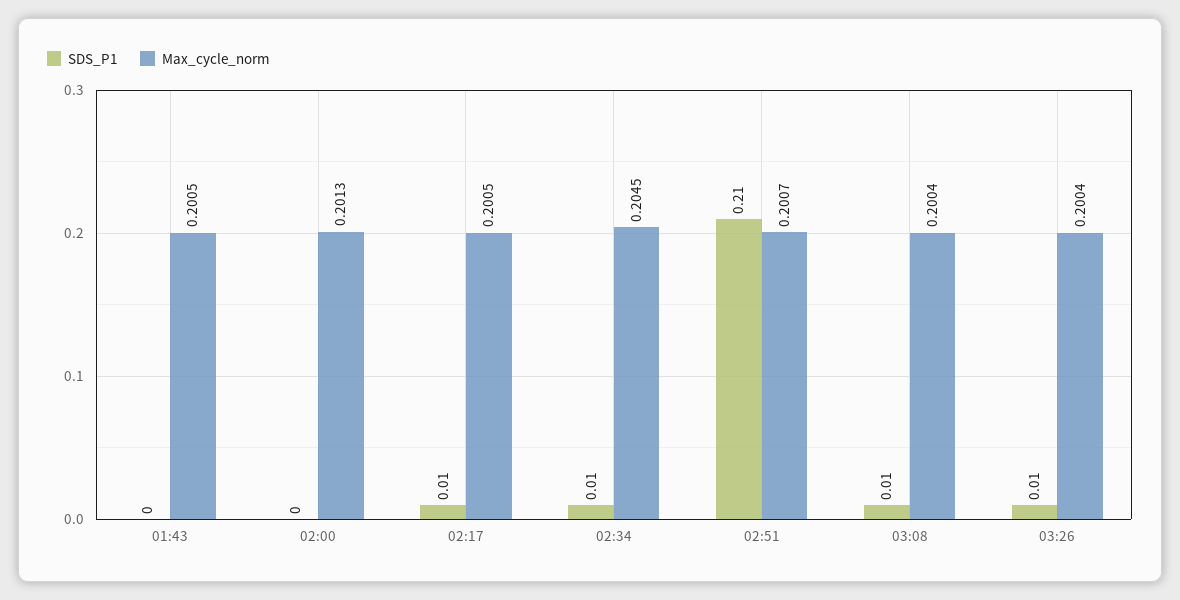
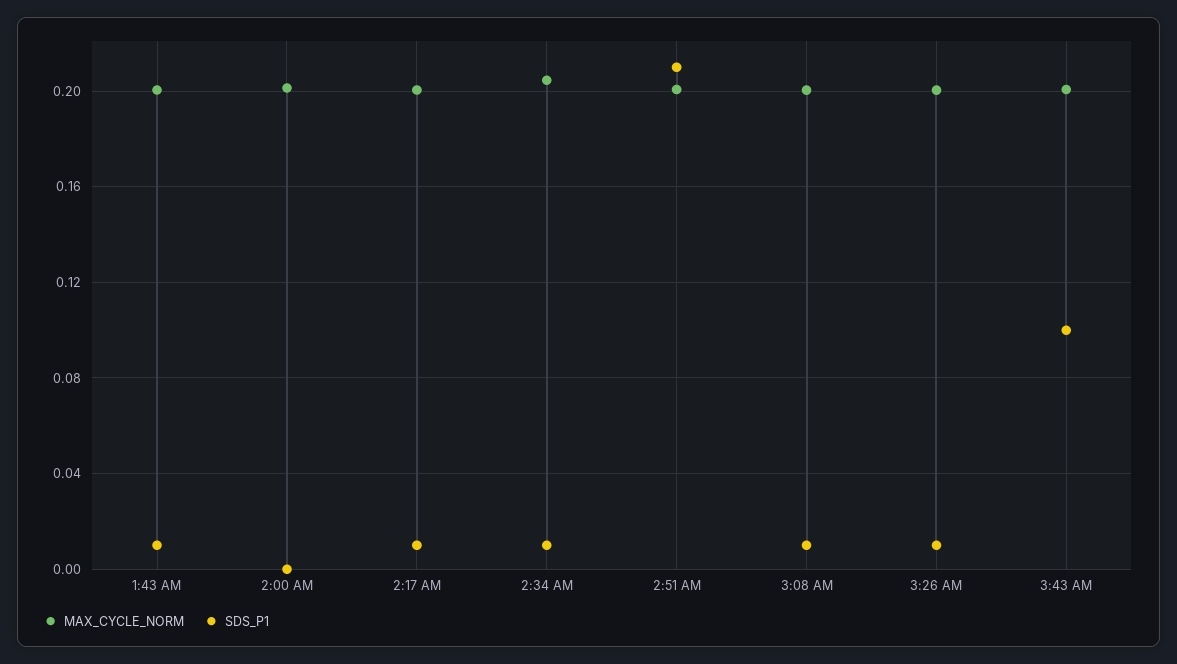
SDS_P1, 01:43: 0 -> 0.01
Max_cycle_norm, 3:43 AM: none -> 0.2
SDS_P1, 3:43 AM: none -> 0.1

